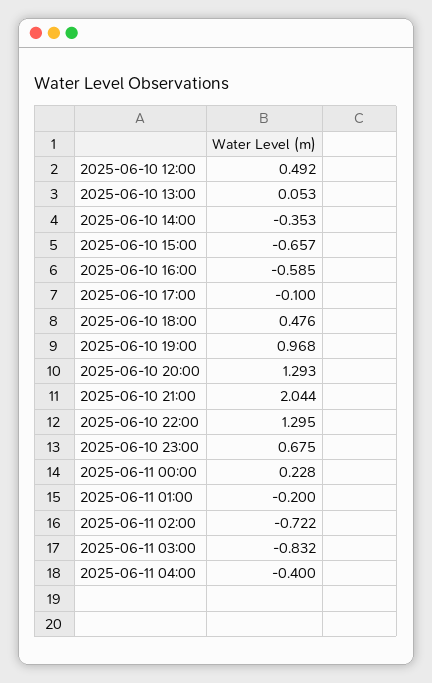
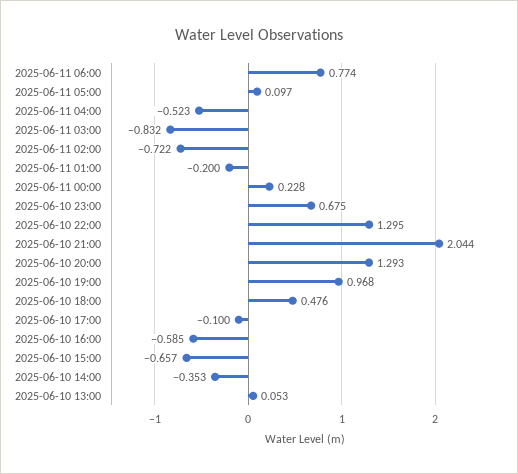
2025-06-10 12:00: 0.492 -> none
2025-06-11 04:00: -0.4 -> -0.523
2025-06-11 06:00: none -> 0.774
2025-06-11 05:00: none -> 0.097

